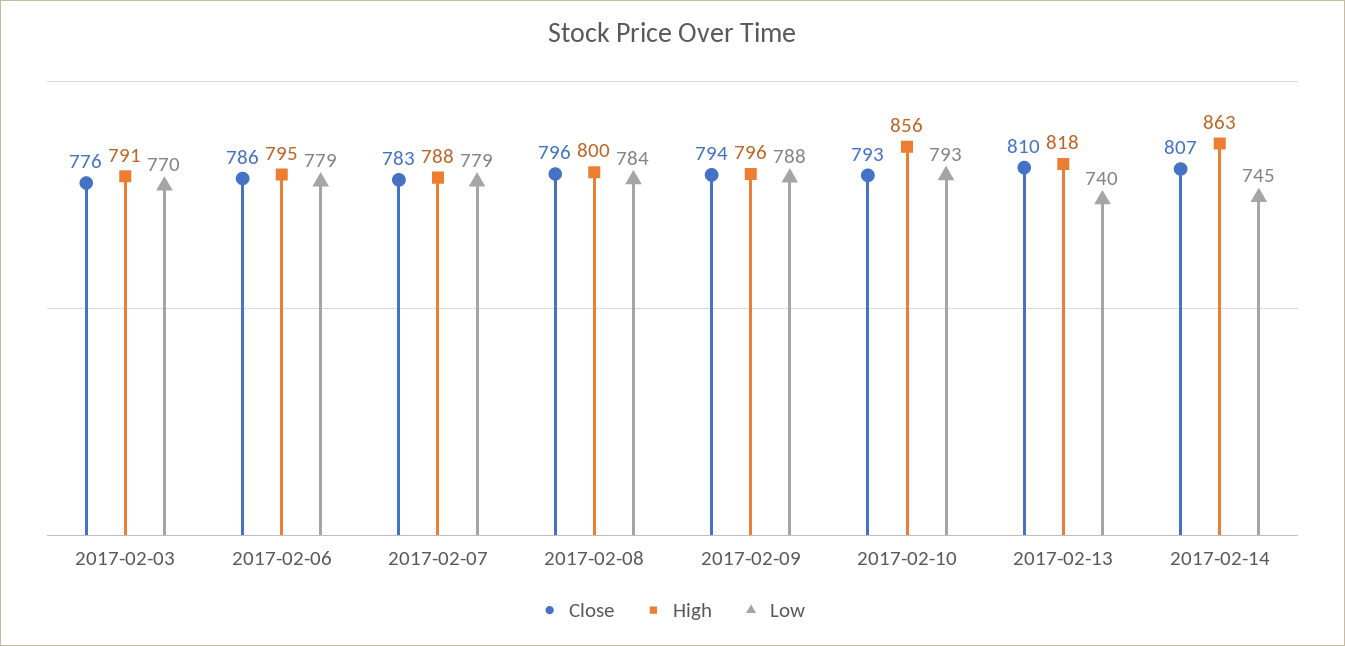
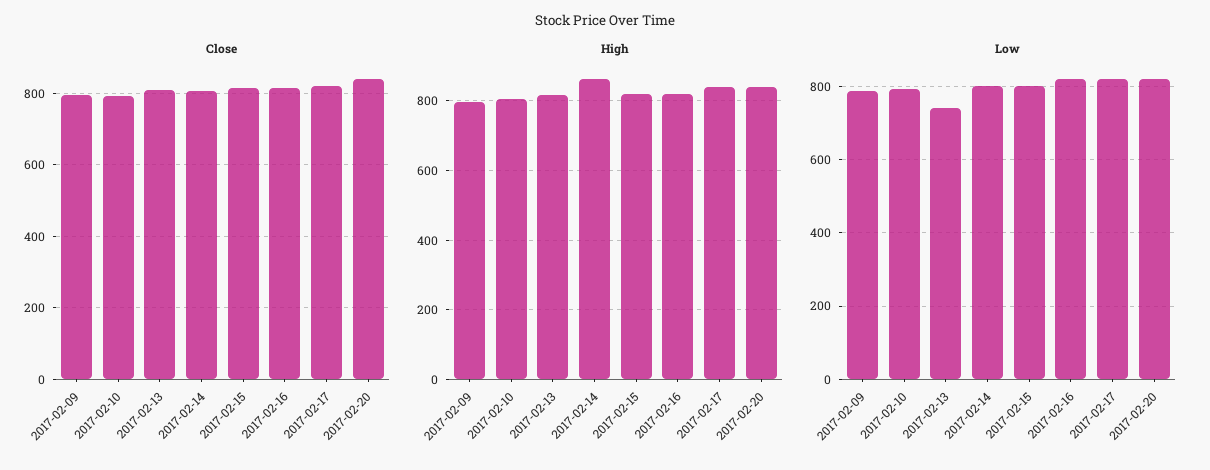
Close, 2017-02-03: 776 -> none
High, 2017-02-03: 791 -> none
Low, 2017-02-03: 770 -> none
Close, 2017-02-06: 786 -> none
High, 2017-02-06: 795 -> none
Low, 2017-02-06: 779 -> none
Close, 2017-02-07: 783 -> none
High, 2017-02-07: 788 -> none
Low, 2017-02-07: 779 -> none
Close, 2017-02-08: 796 -> none
High, 2017-02-08: 800 -> none
Low, 2017-02-08: 784 -> none
High, 2017-02-10: 856 -> 800
Low, 2017-02-14: 745 -> 800
Close, 2017-02-15: none -> 820
Close, 2017-02-16: none -> 820
Close, 2017-02-17: none -> 820
Close, 2017-02-20: none -> 840
High, 2017-02-15: none -> 820
High, 2017-02-16: none -> 820
High, 2017-02-17: none -> 840
High, 2017-02-20: none -> 840
Low, 2017-02-15: none -> 800
Low, 2017-02-16: none -> 820
Low, 2017-02-17: none -> 820
Low, 2017-02-20: none -> 820

